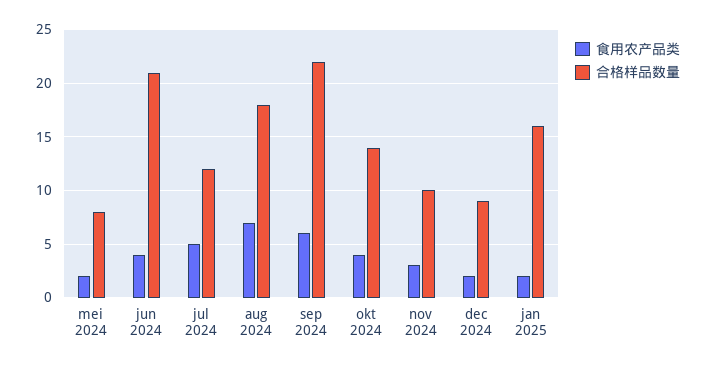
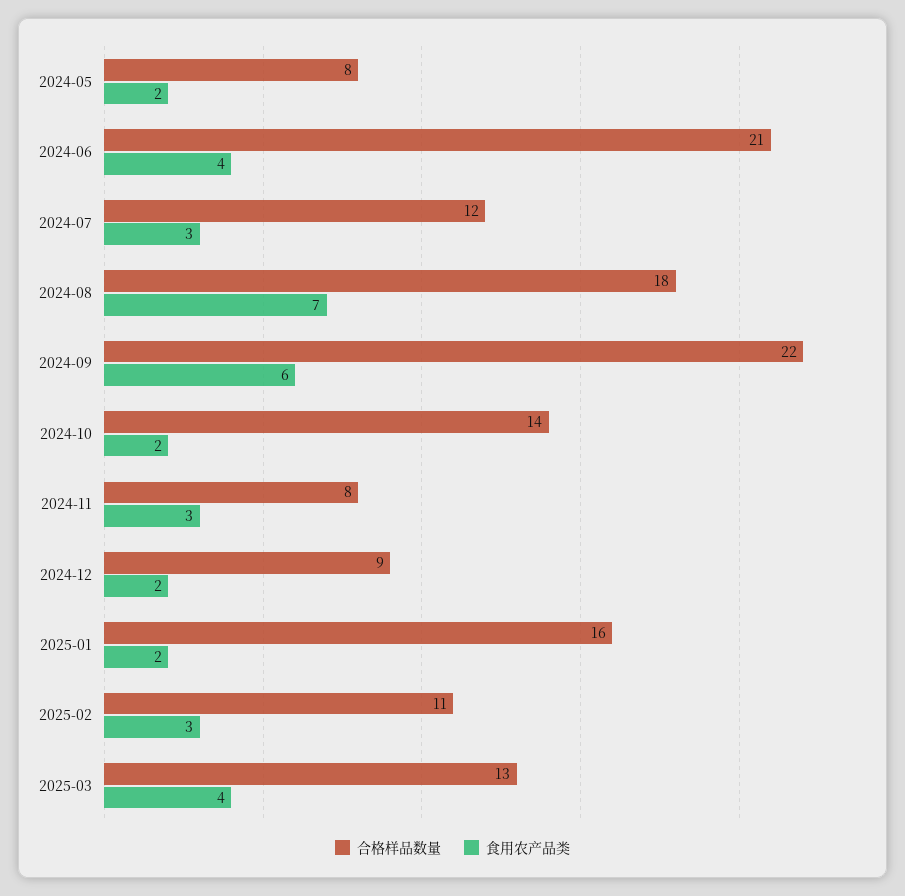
食用农产品类, jul 2024: 5 -> 3
食用农产品类, okt 2024: 4 -> 2
合格样品数量, nov 2024: 10 -> 8
合格样品数量, 2025-02: none -> 11
食用农产品类, 2025-02: none -> 3
合格样品数量, 2025-03: none -> 13
食用农产品类, 2025-03: none -> 4

